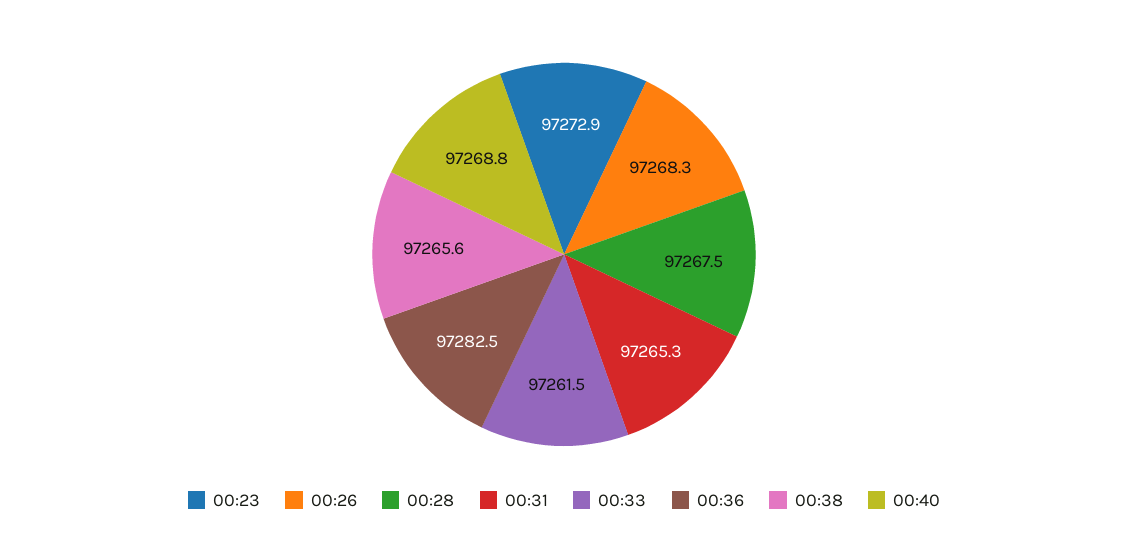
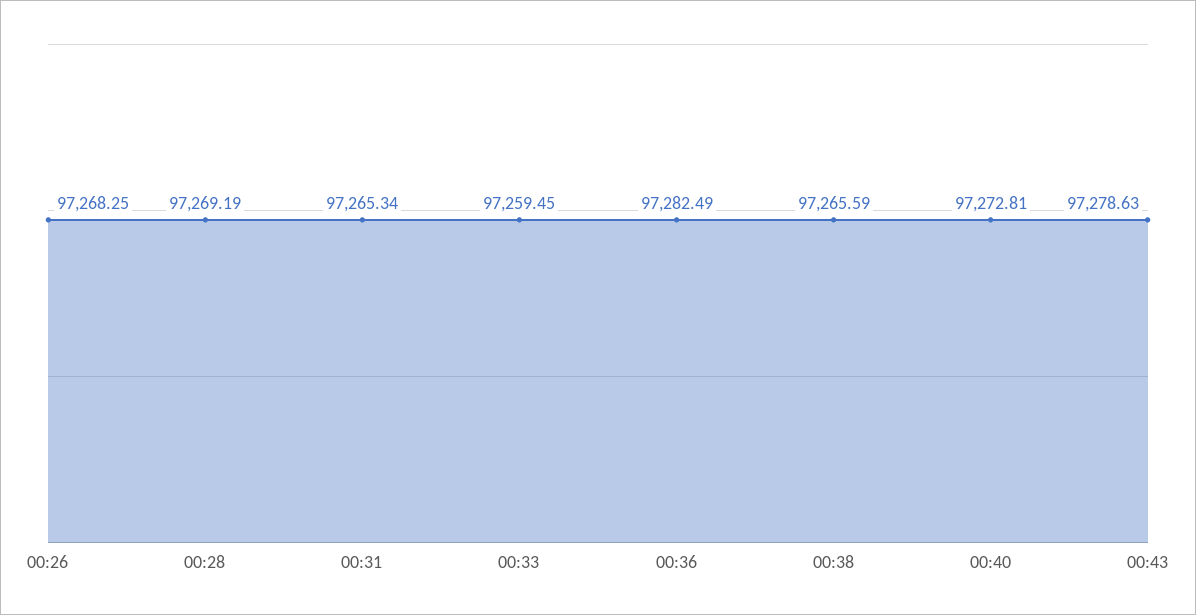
00:23: 97272.9 -> none
00:28: 97267.5 -> 97269.19
00:33: 97261.5 -> 97259.45
00:40: 97268.8 -> 97272.81
00:43: none -> 97278.63

